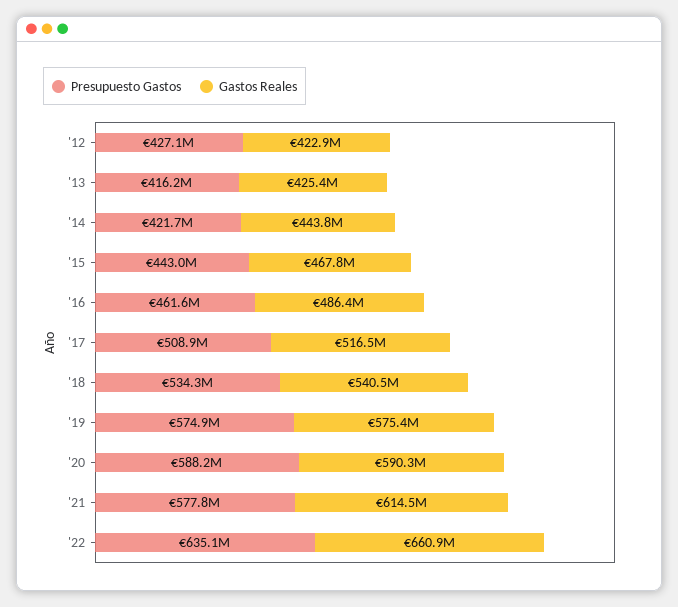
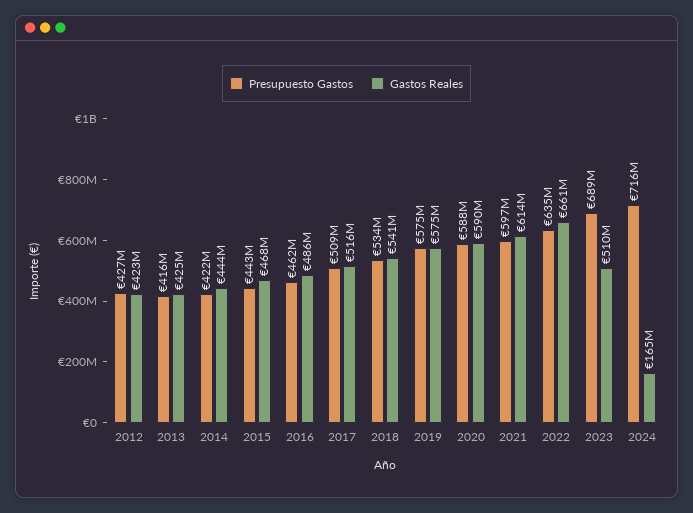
Presupuesto Gastos, '21: 577800000 -> 597000000
Presupuesto Gastos, 2023: none -> 689000000
Gastos Reales, 2023: none -> 510000000
Presupuesto Gastos, 2024: none -> 716000000
Gastos Reales, 2024: none -> 165000000

